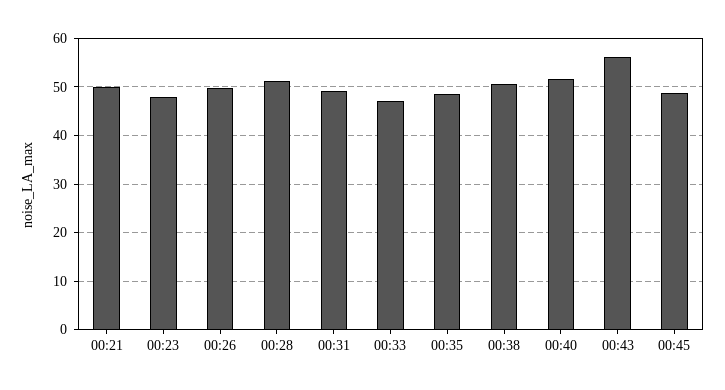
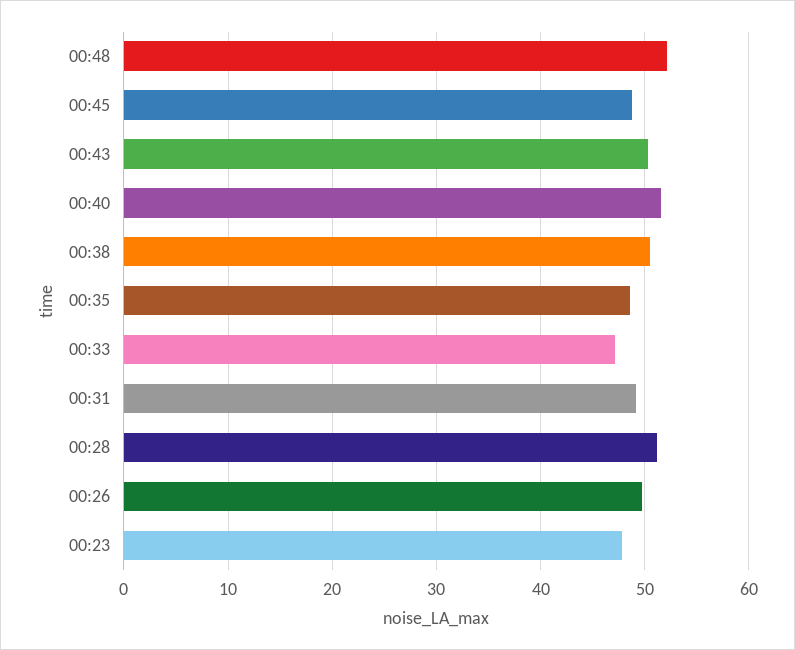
00:21: 50 -> none
00:43: 56 -> 50
00:48: none -> 52

